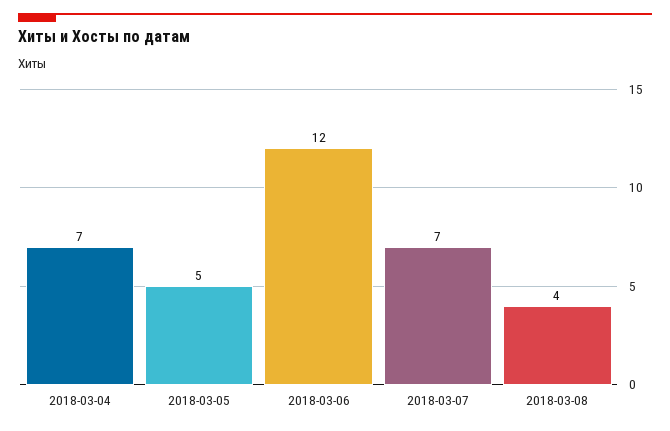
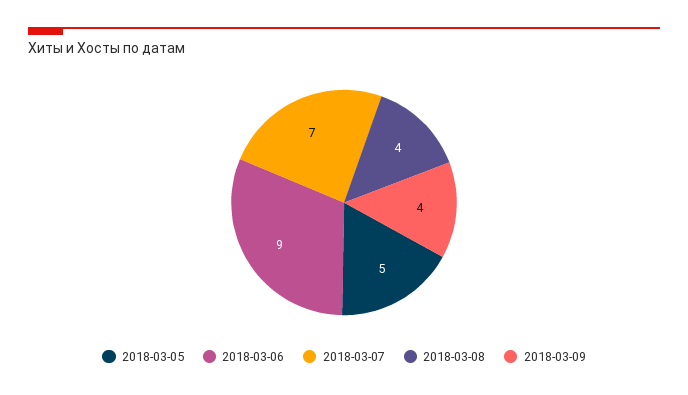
2018-03-04: 7 -> none
2018-03-06: 12 -> 9
2018-03-09: none -> 4

